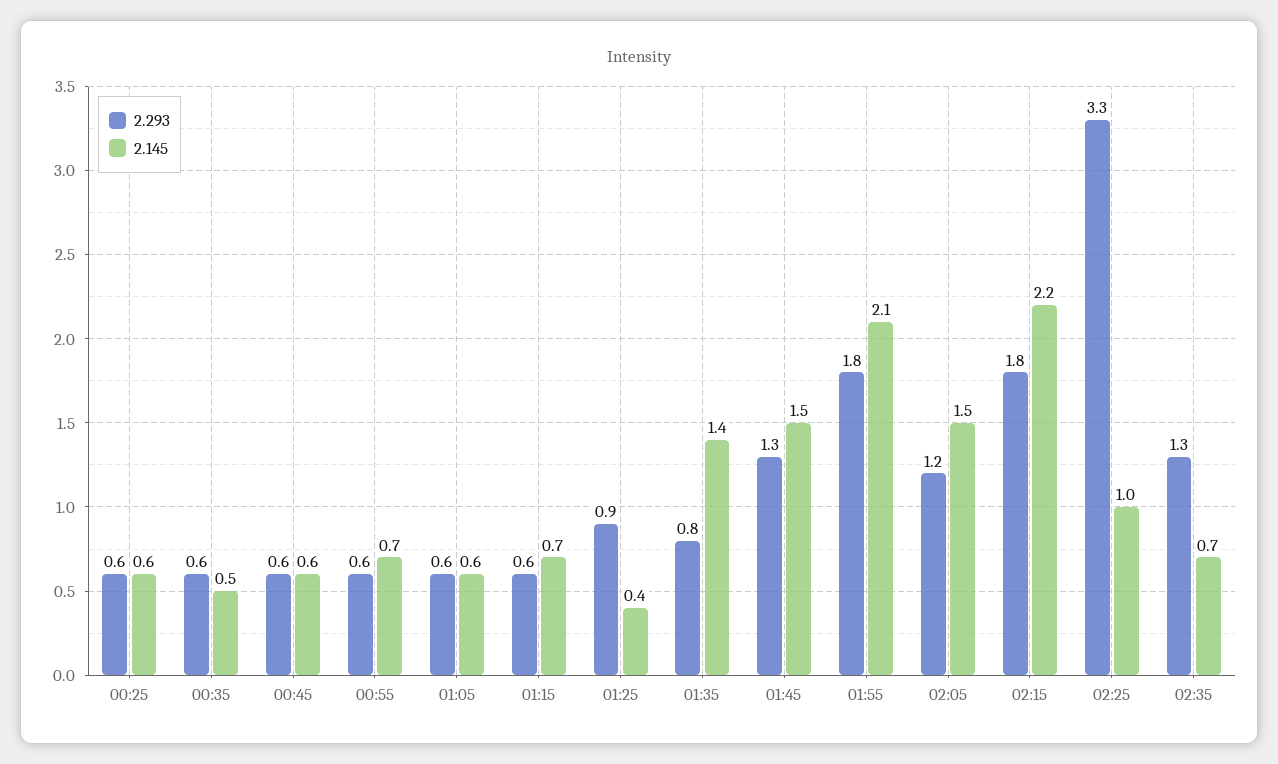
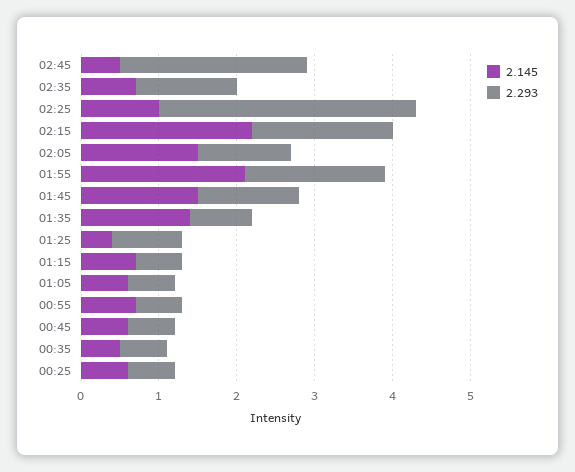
2.145, 02:45: none -> 0.5
2.293, 02:45: none -> 2.5

